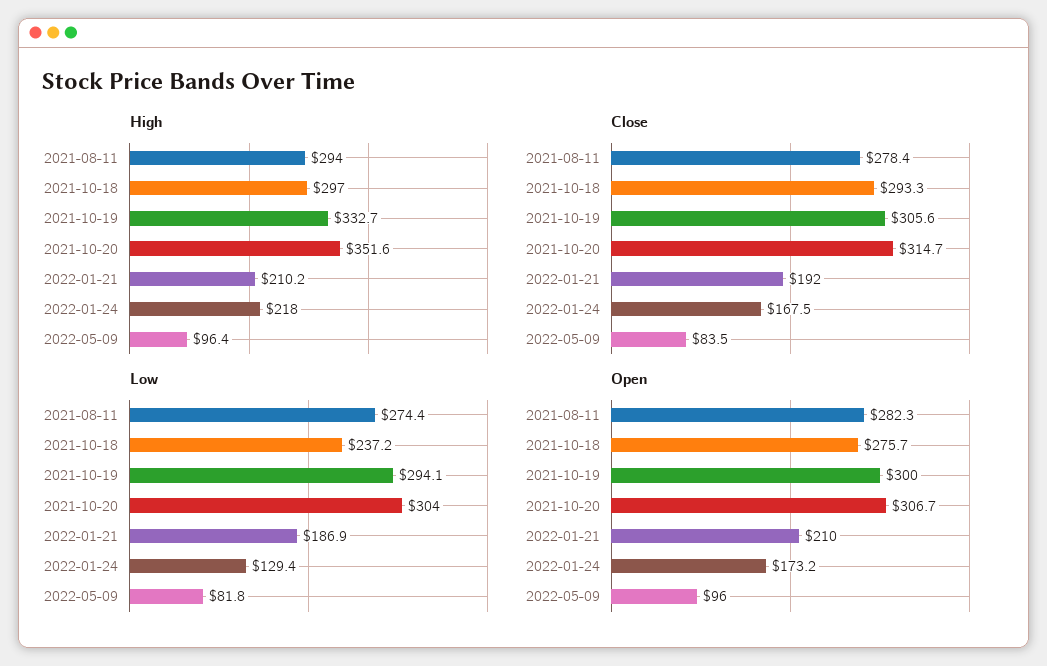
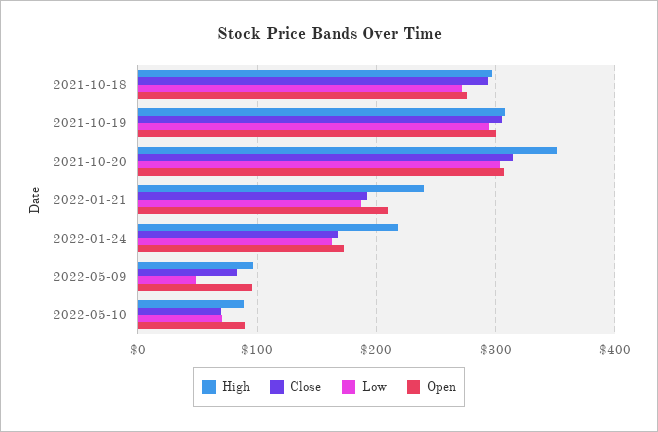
High, 2021-08-11: 294 -> none
High, 2021-10-19: 332.7 -> 310
High, 2022-01-21: 210.2 -> 240
Close, 2021-08-11: 278.4 -> none
Low, 2021-08-11: 274.4 -> none
Low, 2021-10-18: 237.2 -> 270
Low, 2022-01-24: 129.4 -> 160
Low, 2022-05-09: 81.8 -> 50
Open, 2021-08-11: 282.3 -> none
High, 2022-05-10: none -> 90
Close, 2022-05-10: none -> 70
Low, 2022-05-10: none -> 70
Open, 2022-05-10: none -> 90

